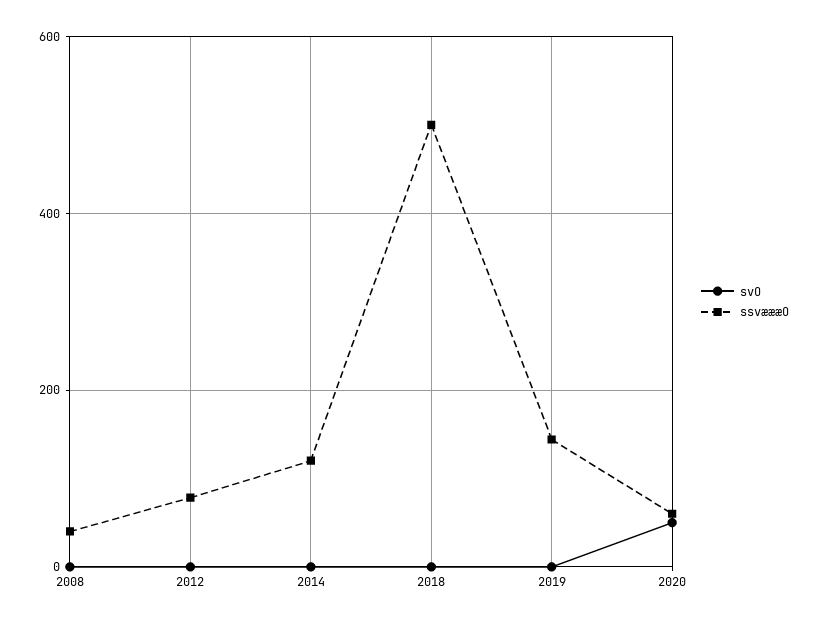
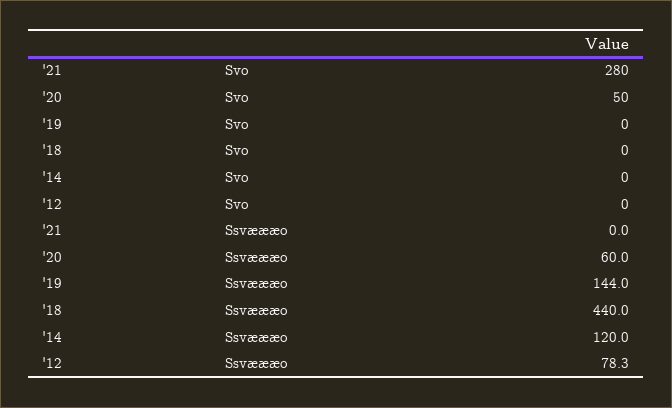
svO, 2008: 0 -> none
ssvæææO, 2008: 40 -> none
ssvæææO, 2018: 500 -> 440
svO, '21: none -> 280
ssvæææO, '21: none -> 0

